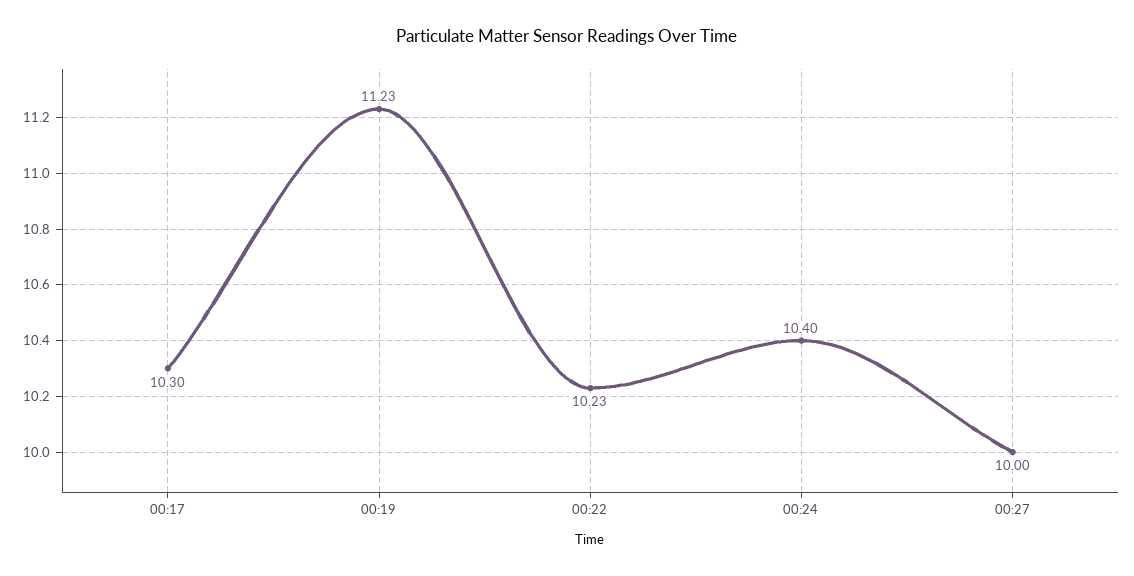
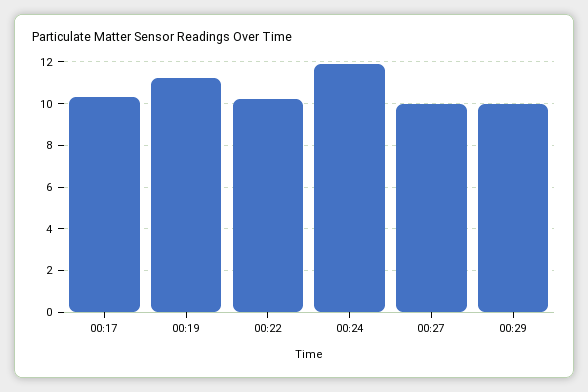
00:24: 10.4 -> 12
00:29: none -> 10

